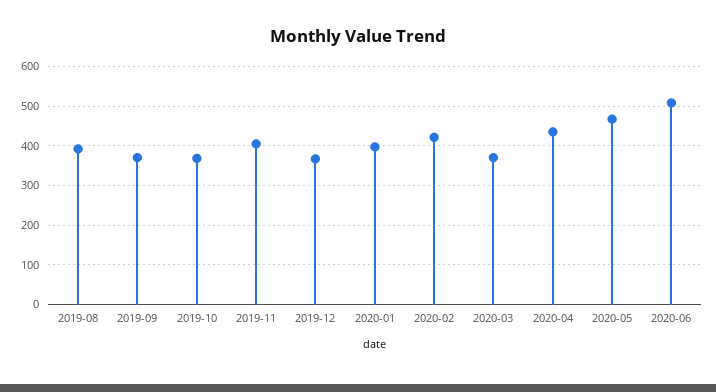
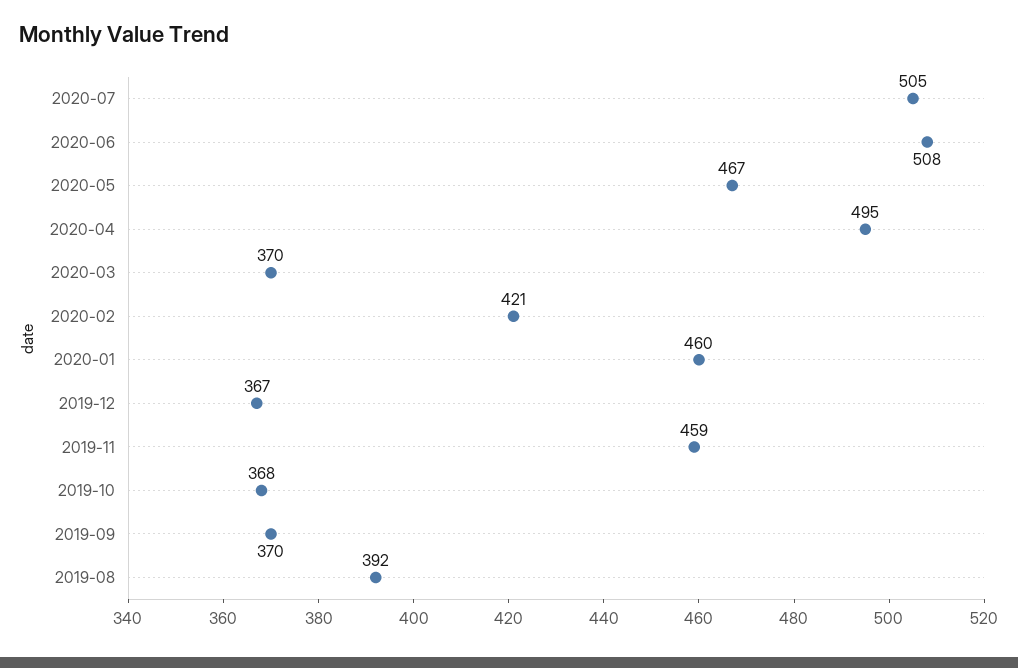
2019-11: 400 -> 459
2020-01: 400 -> 460
2020-04: 440 -> 495
2020-07: none -> 505

